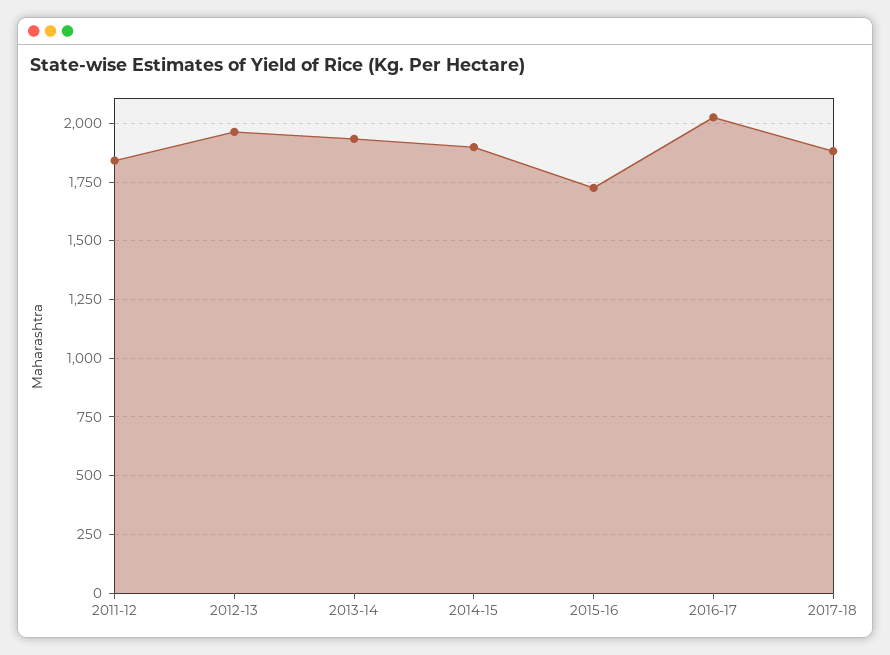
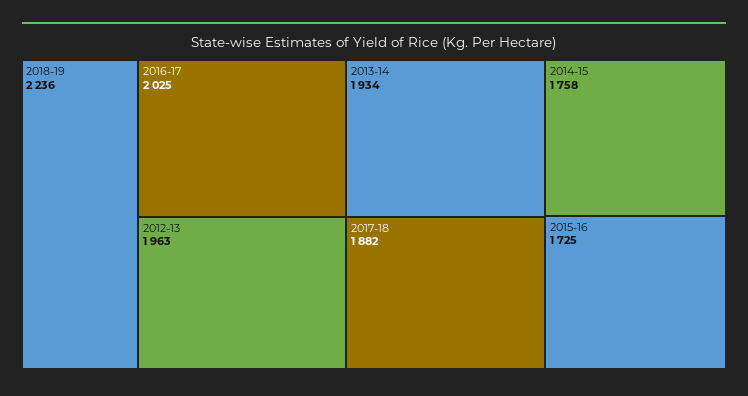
2011-12: 1850 -> none
2014-15: 1900 -> 1758
2018-19: none -> 2236

